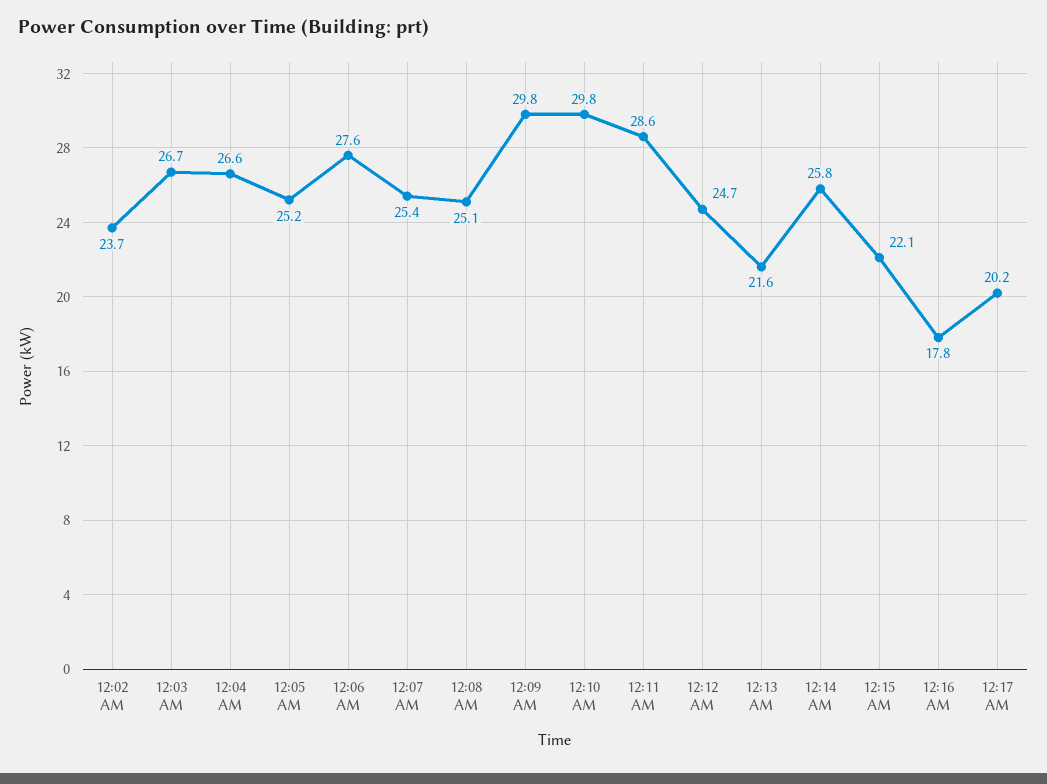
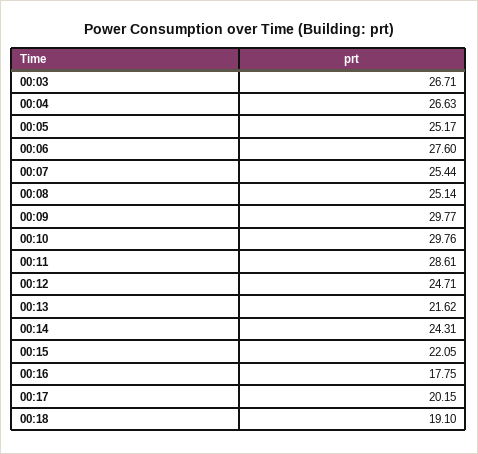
12:02 AM: 23.7 -> none
12:14 AM: 25.8 -> 24.31
00:18: none -> 19.1

